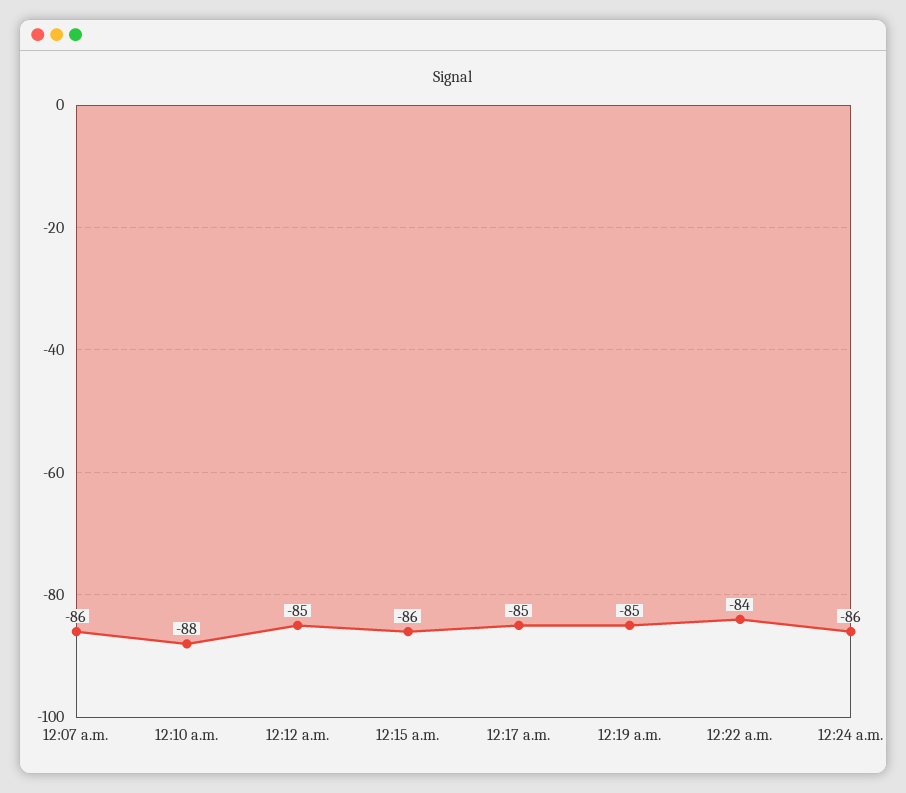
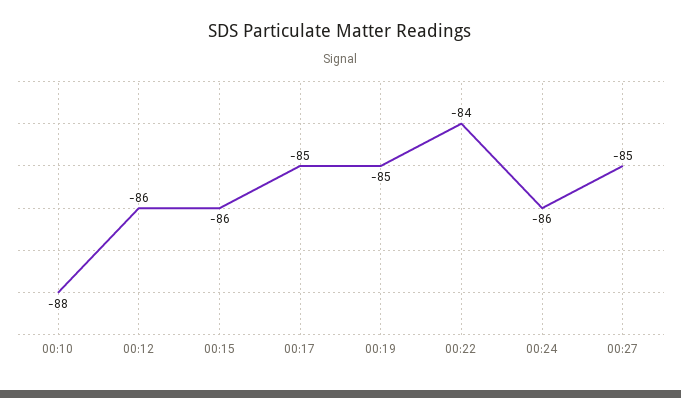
12:07 a.m.: -86 -> none
12:12 a.m.: -85 -> -86
00:27: none -> -85

